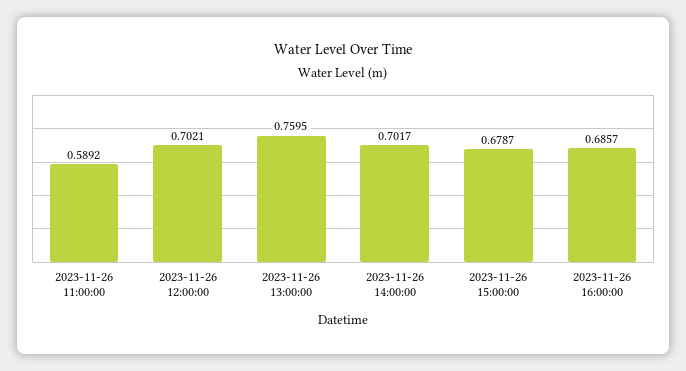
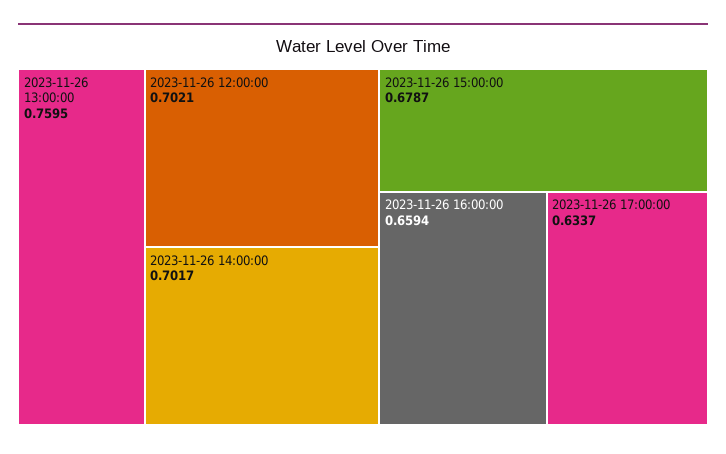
2023-11-26 11:00:00: 0.5892 -> none
2023-11-26 16:00:00: 0.6857 -> 0.6594
2023-11-26 17:00:00: none -> 0.6337

